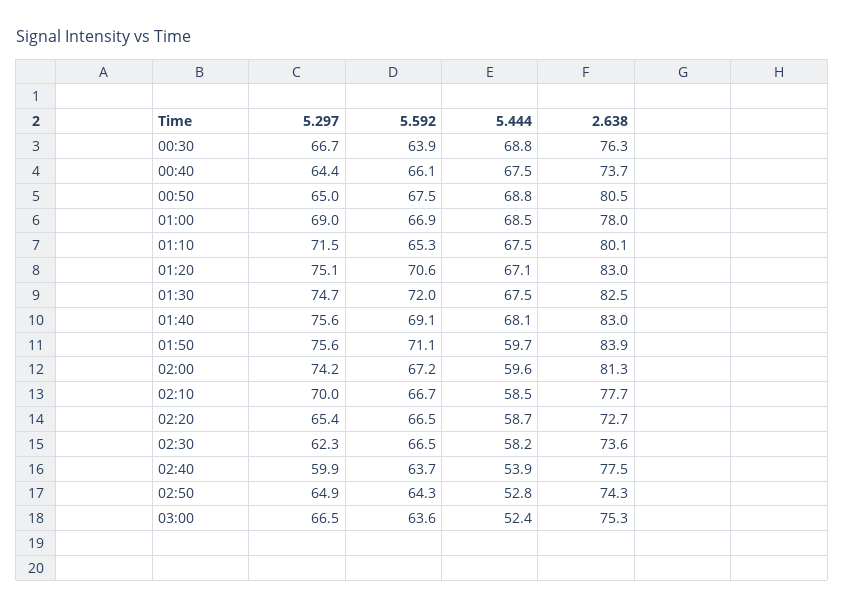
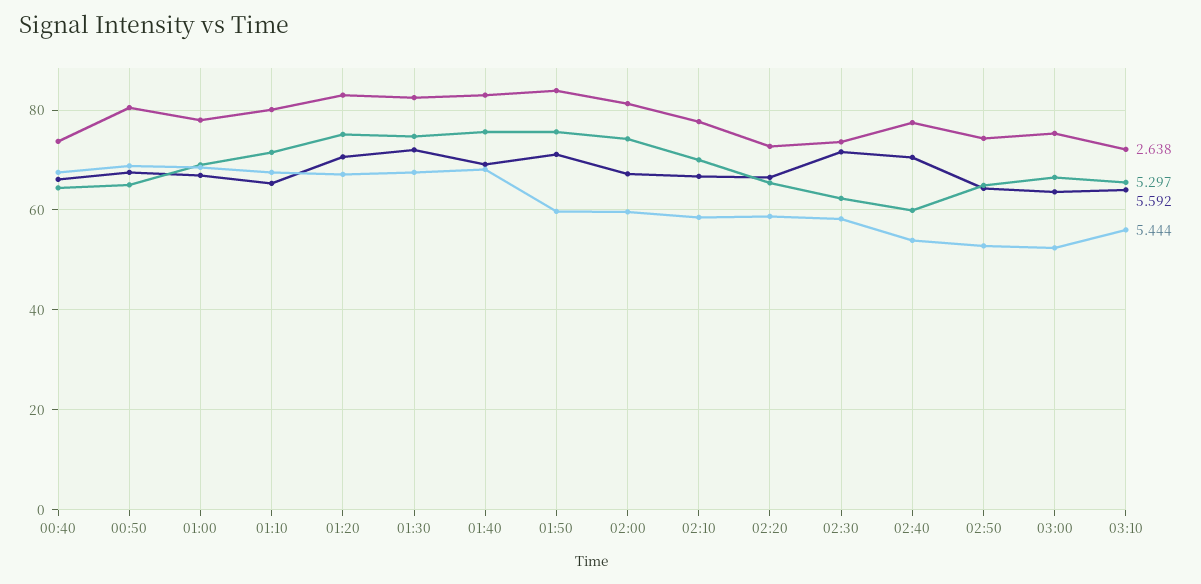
5.297, 00:30: 66.7 -> none
5.592, 00:30: 63.9 -> none
5.444, 00:30: 68.8 -> none
2.638, 00:30: 76.3 -> none
5.592, 02:30: 66.5 -> 72
5.592, 02:40: 63.7 -> 70
2.638, 03:10: none -> 72
5.297, 03:10: none -> 66
5.592, 03:10: none -> 64
5.444, 03:10: none -> 56

